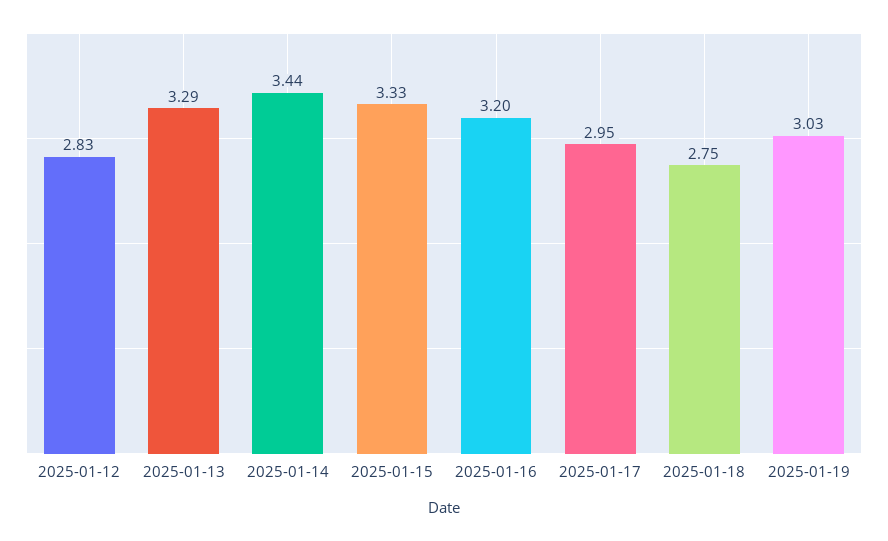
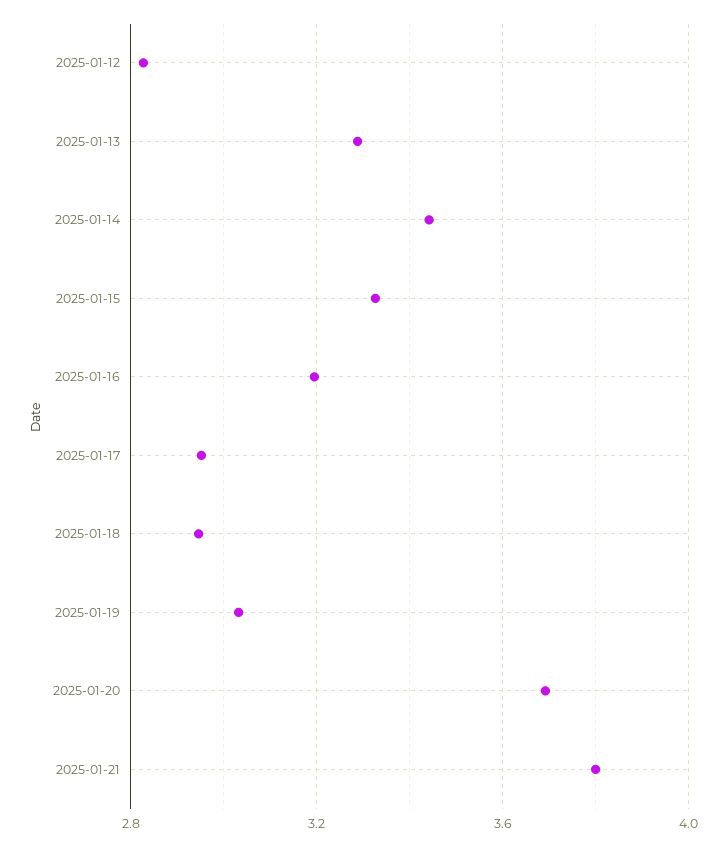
2025-01-18: 2.75 -> 2.95
2025-01-20: none -> 3.7
2025-01-21: none -> 3.8

